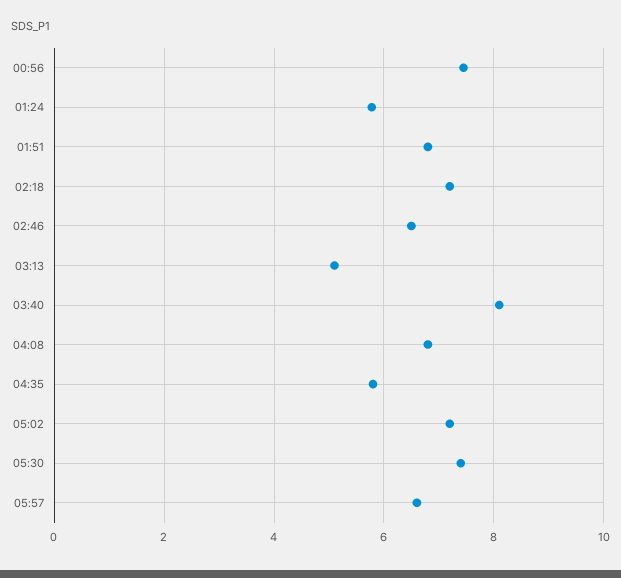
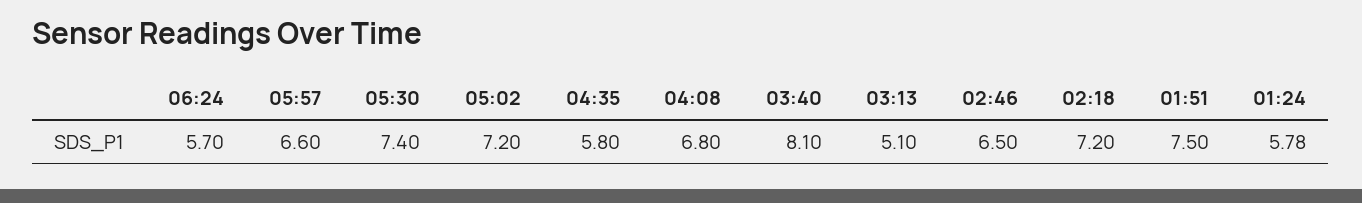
00:56: 7.4 -> none
01:51: 6.8 -> 7.5
06:24: none -> 5.7

